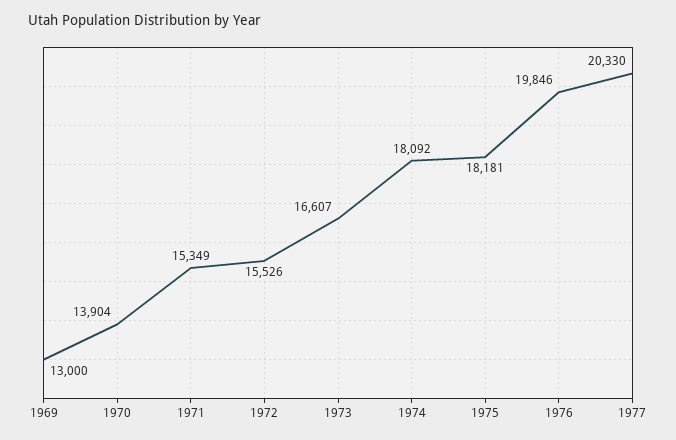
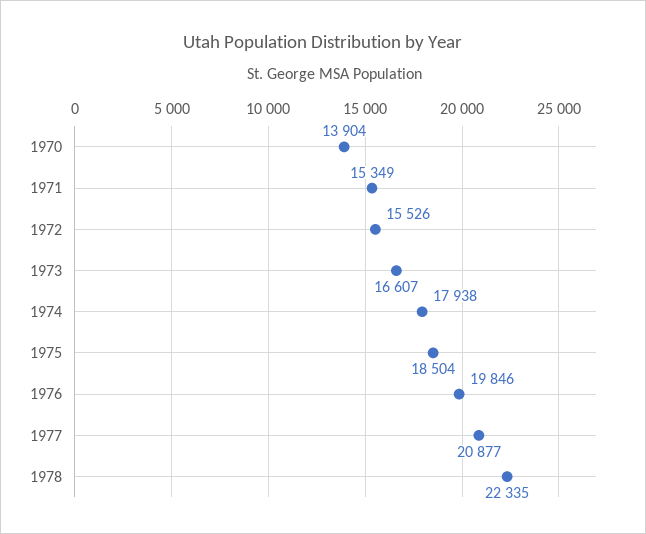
1969: 13000 -> none
1974: 18092 -> 17938
1975: 18181 -> 18504
1977: 20330 -> 20877
1978: none -> 22335

